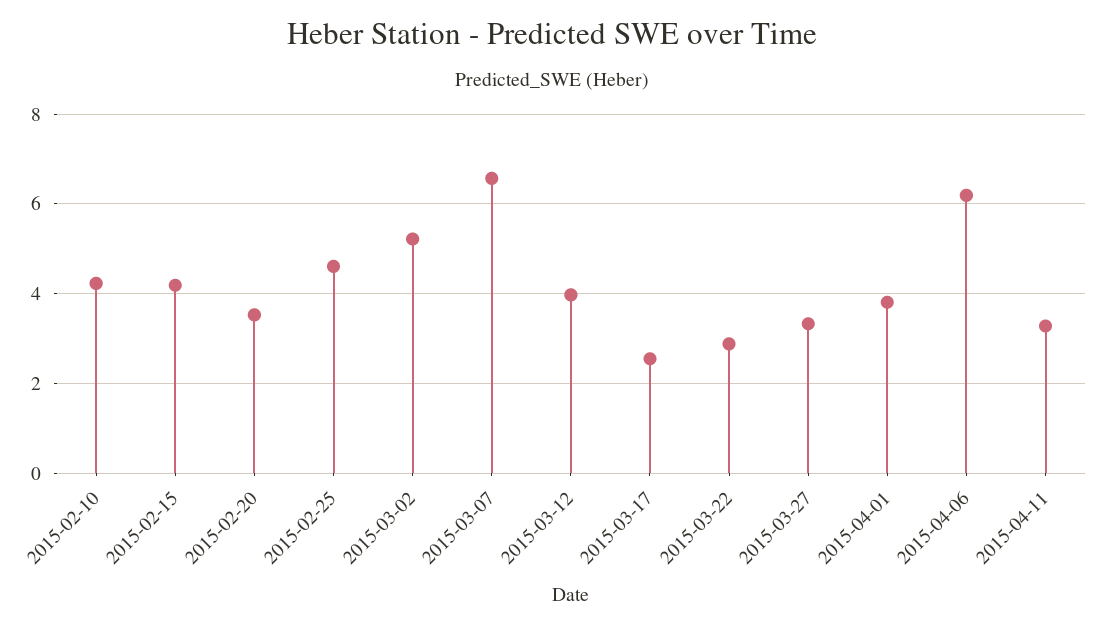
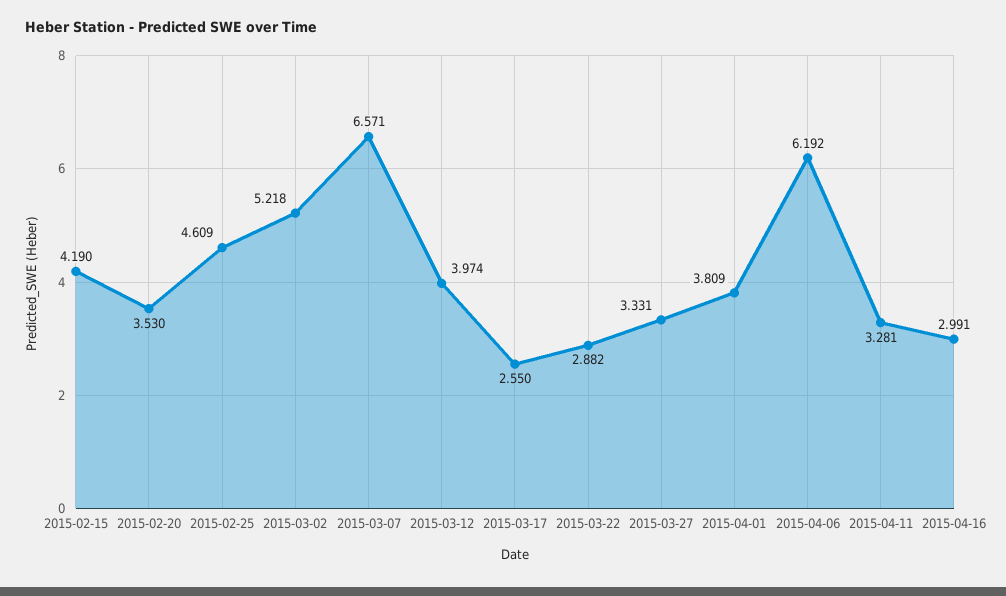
2015-02-10: 4.2 -> none
2015-04-16: none -> 2.991

